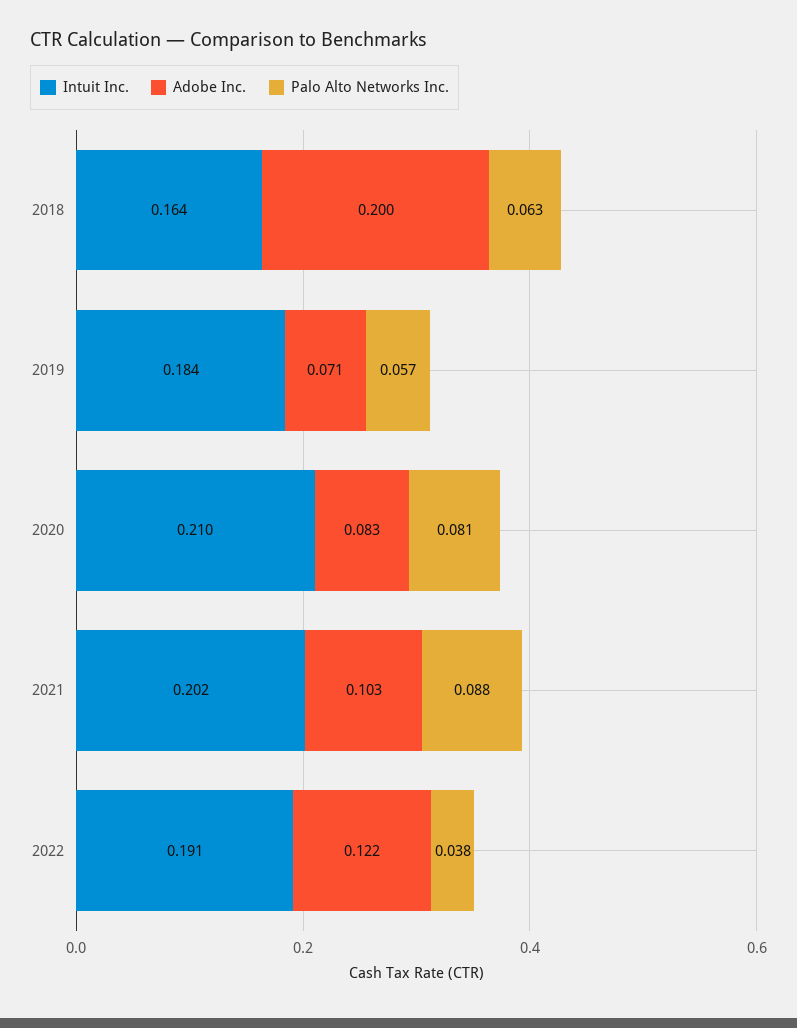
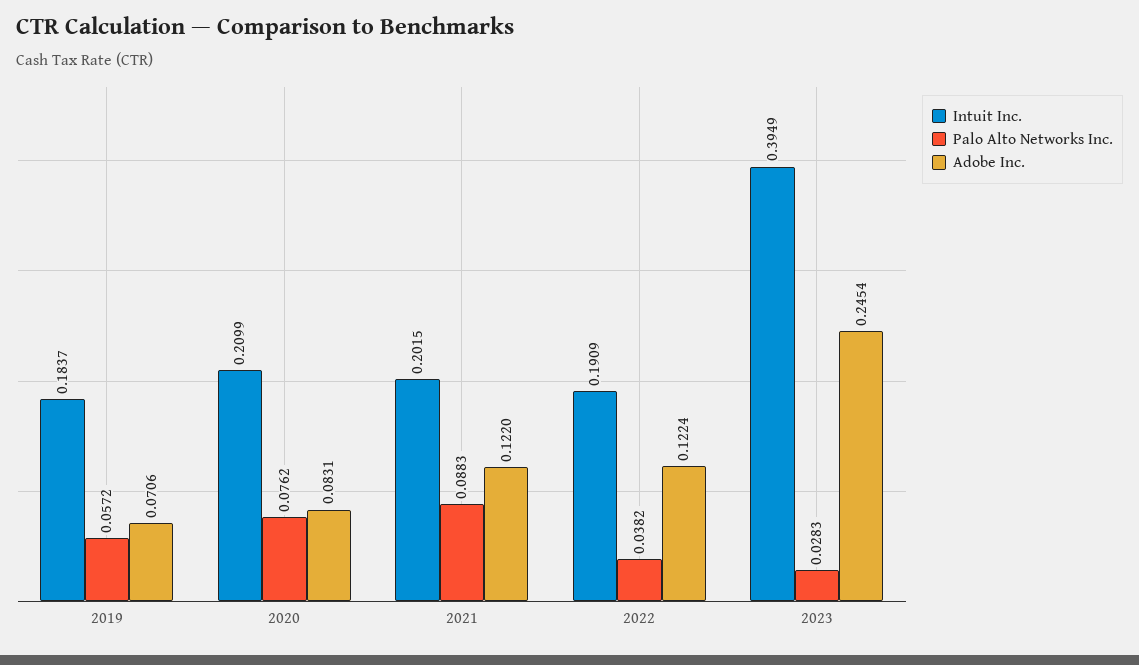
Intuit Inc., 2018: 0.164 -> none
Adobe Inc., 2018: 0.2 -> none
Palo Alto Networks Inc., 2018: 0.063 -> none
Palo Alto Networks Inc., 2020: 0.081 -> 0.0762
Adobe Inc., 2021: 0.103 -> 0.122
Intuit Inc., 2023: none -> 0.3949
Palo Alto Networks Inc., 2023: none -> 0.0283
Adobe Inc., 2023: none -> 0.2454

